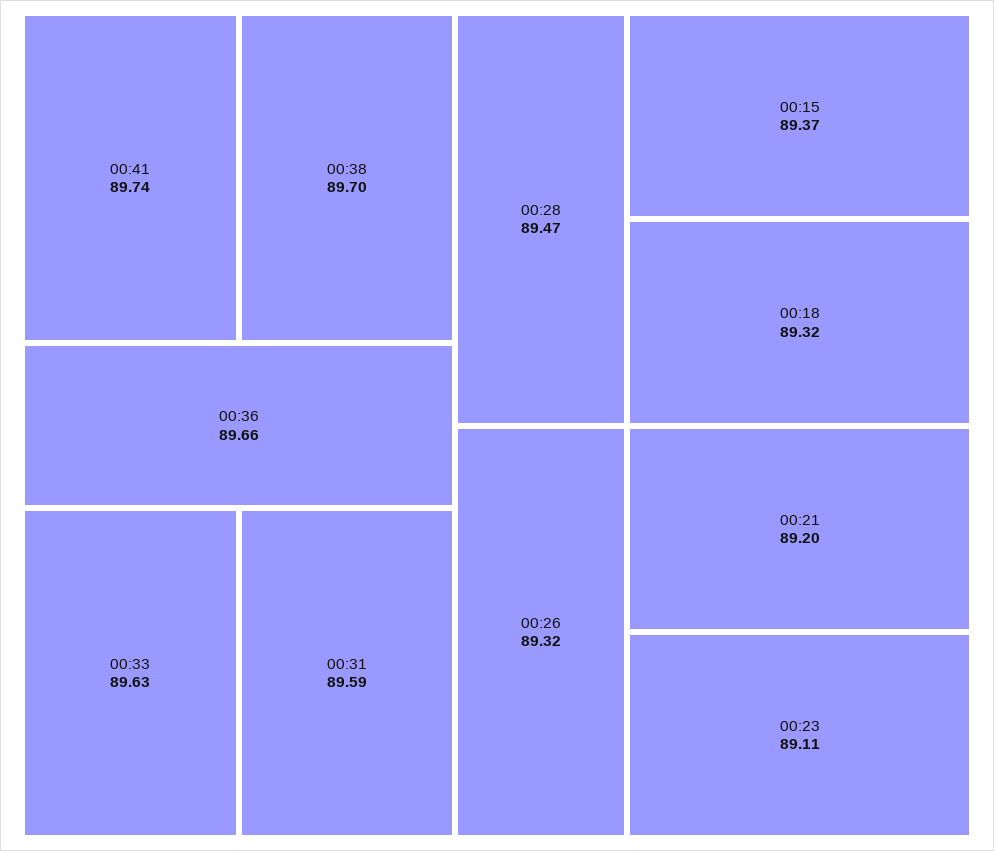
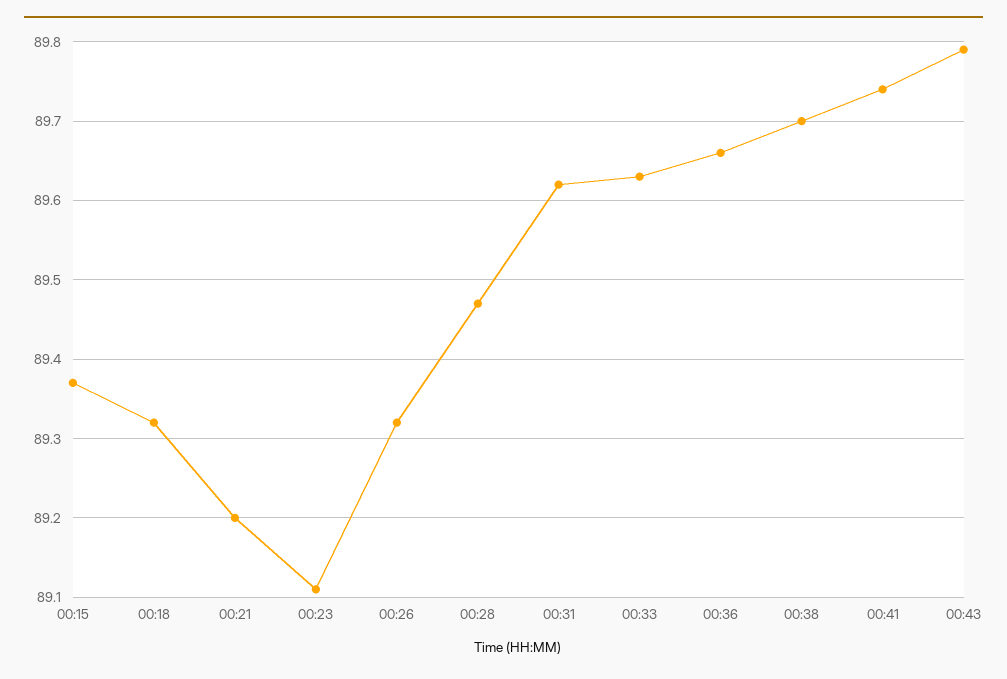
00:31: 89.59 -> 89.62
00:43: none -> 89.79

